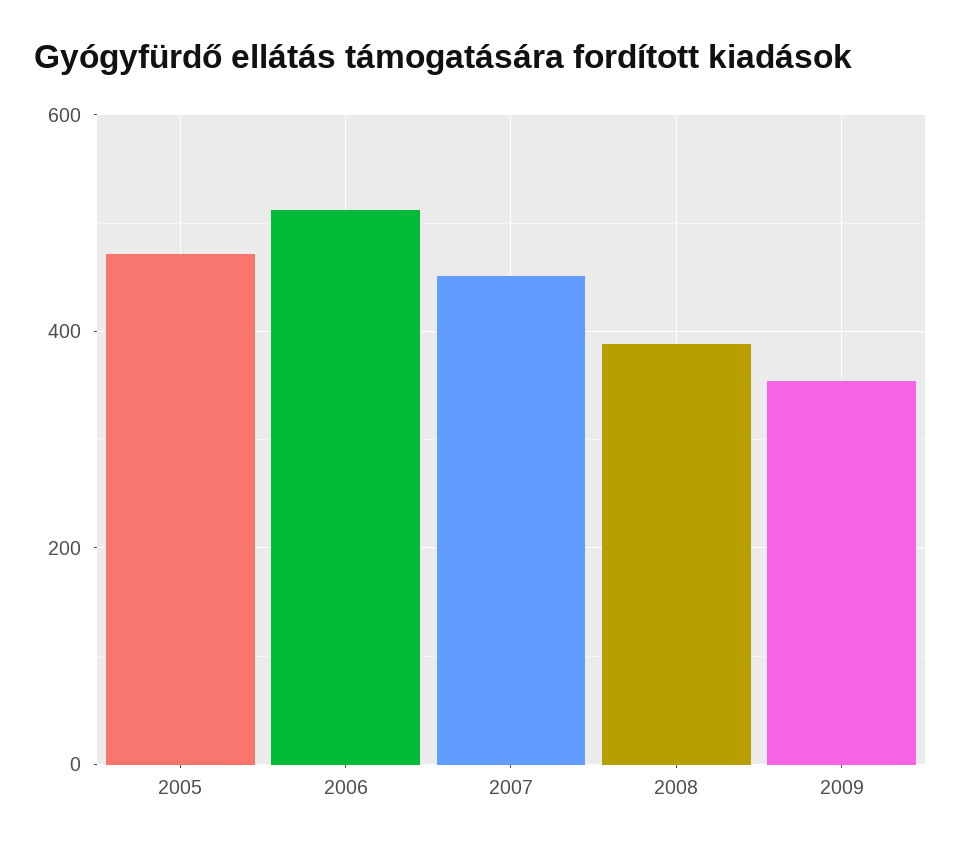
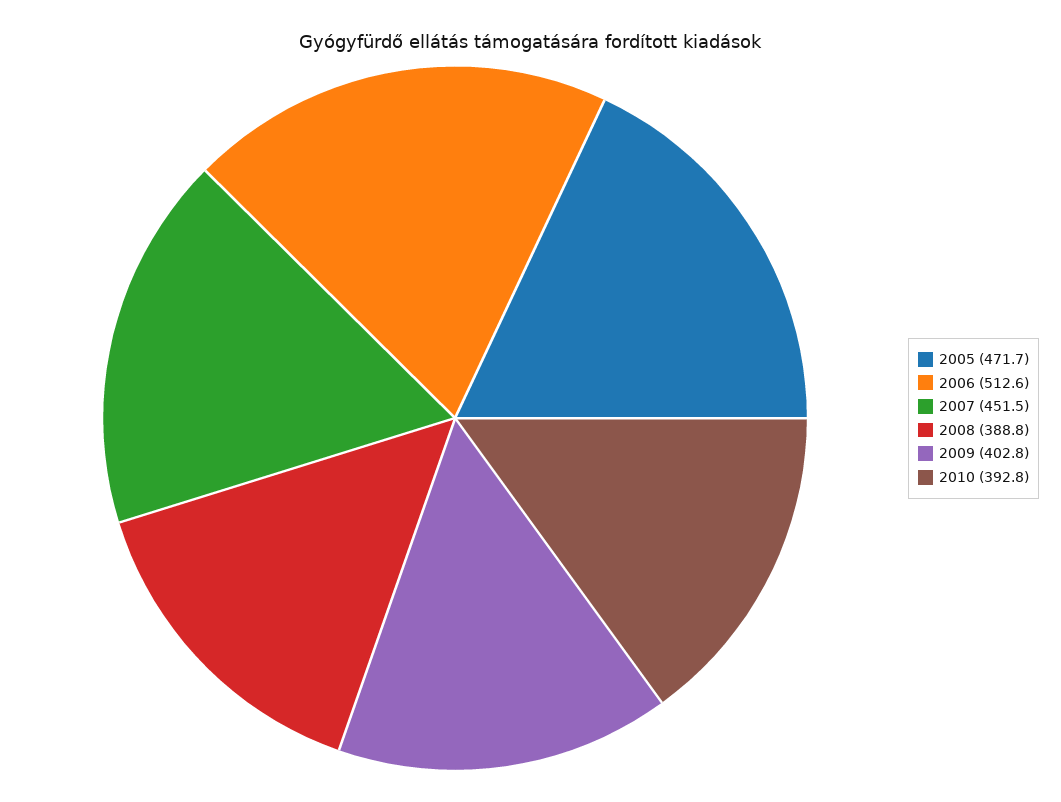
2009: 360 -> 402.8
2010: none -> 392.8

